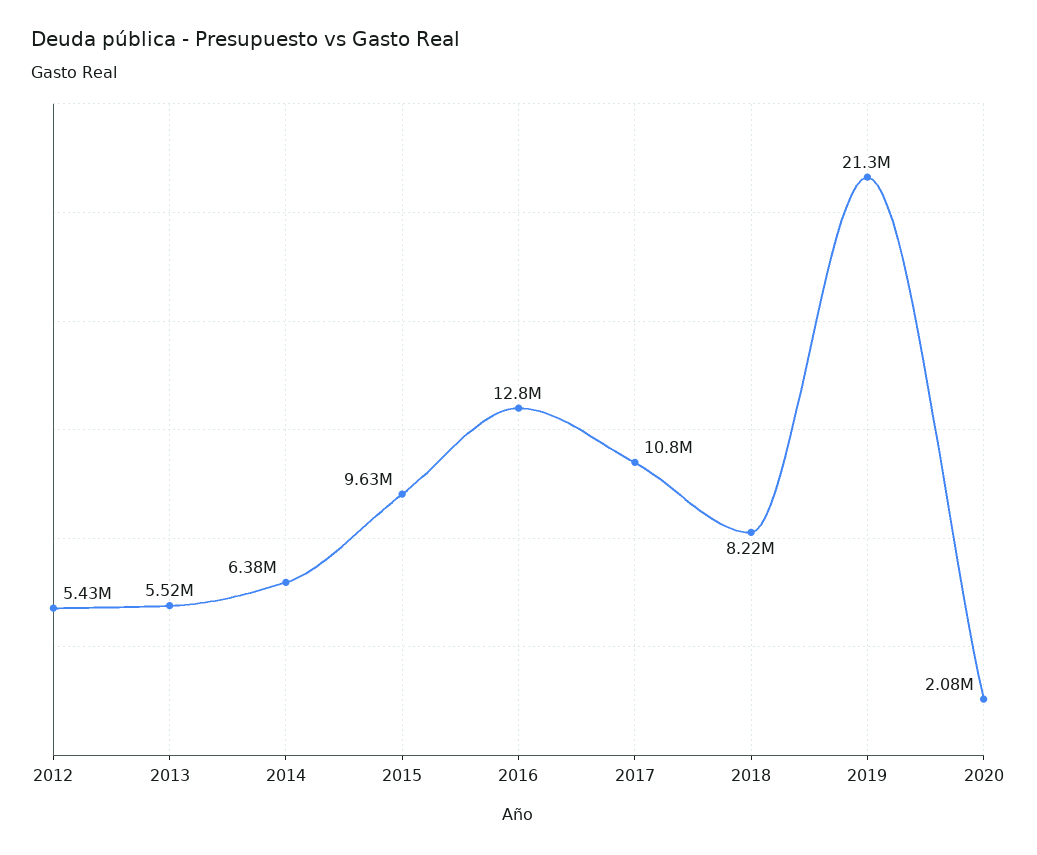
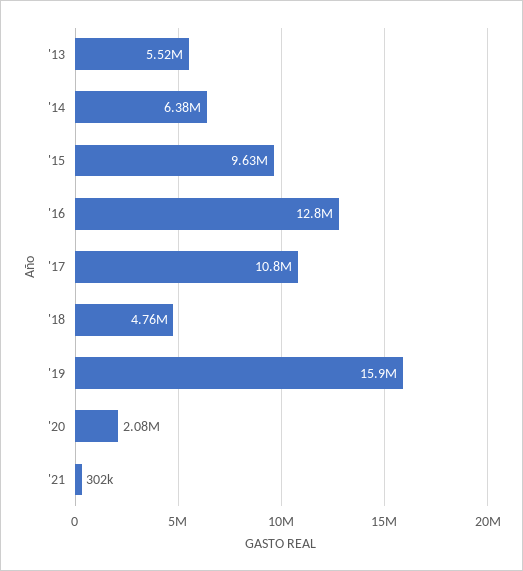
2012: 5430000 -> none
2018: 8220000 -> 4760000
2019: 21300000 -> 15900000
'21: none -> 302000

